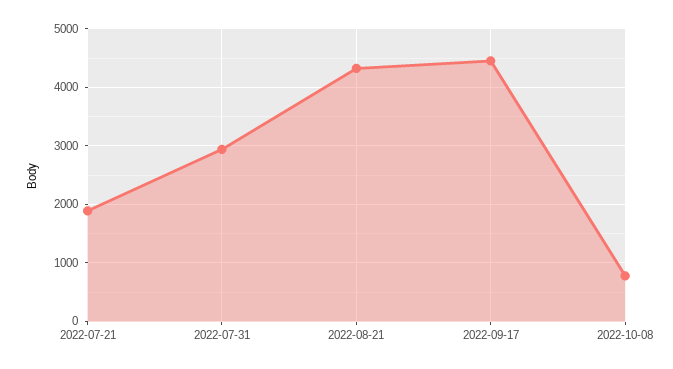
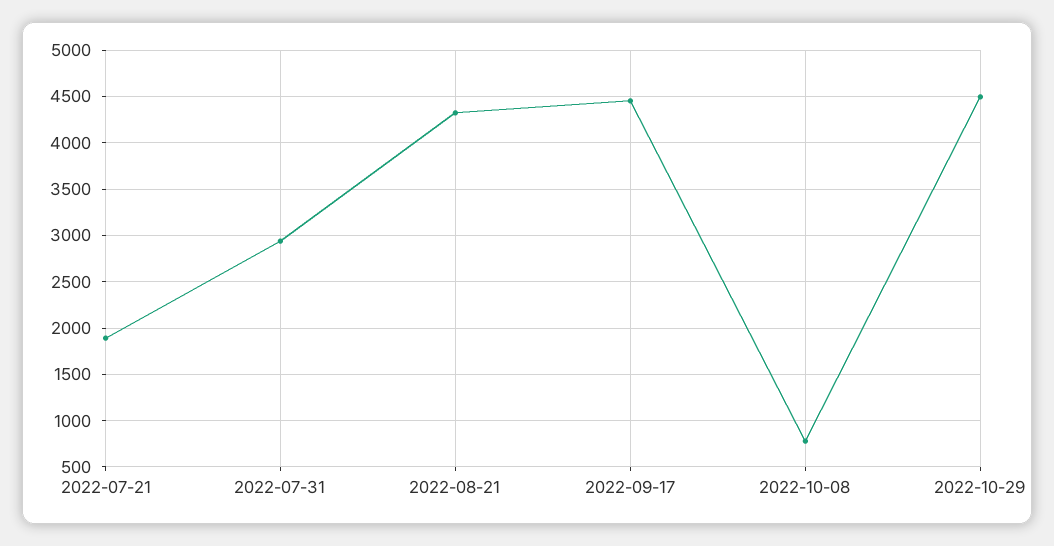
2022-10-29: none -> 4500

